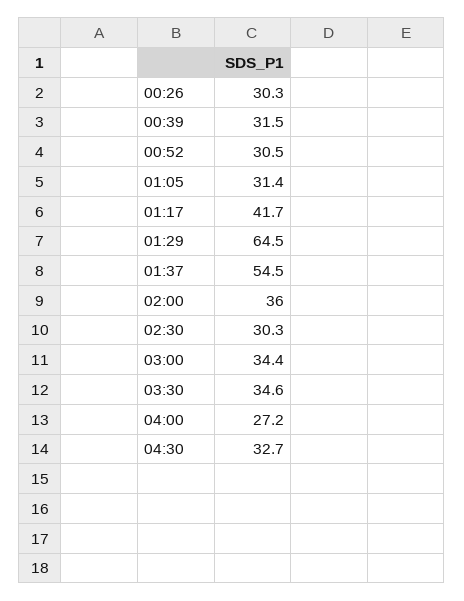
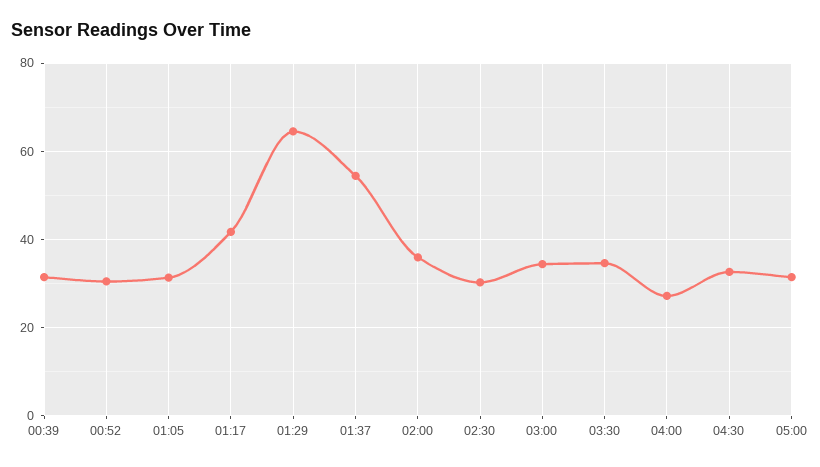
00:26: 30.3 -> none
05:00: none -> 32

